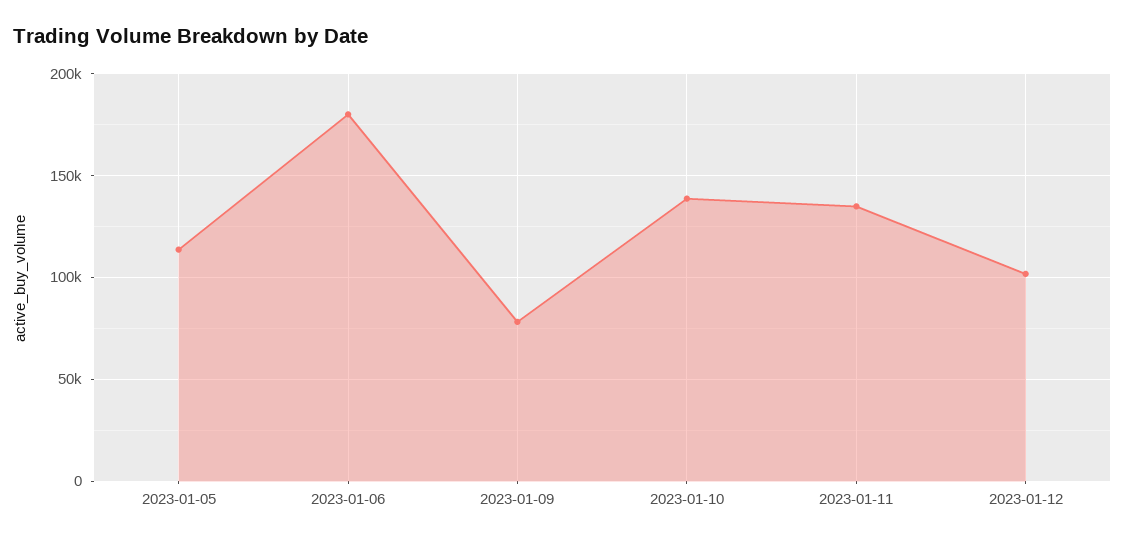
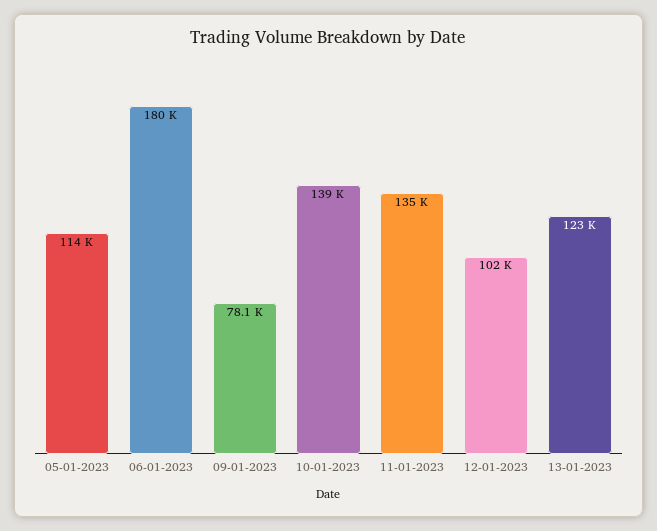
13-01-2023: none -> 123000

